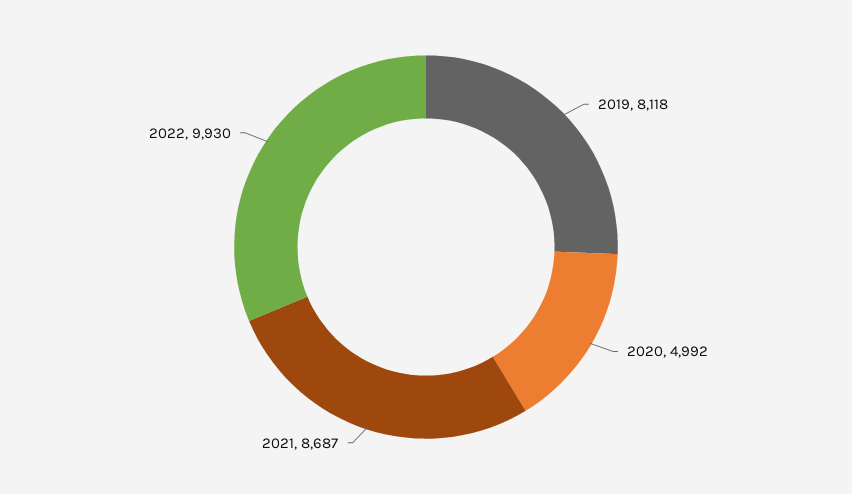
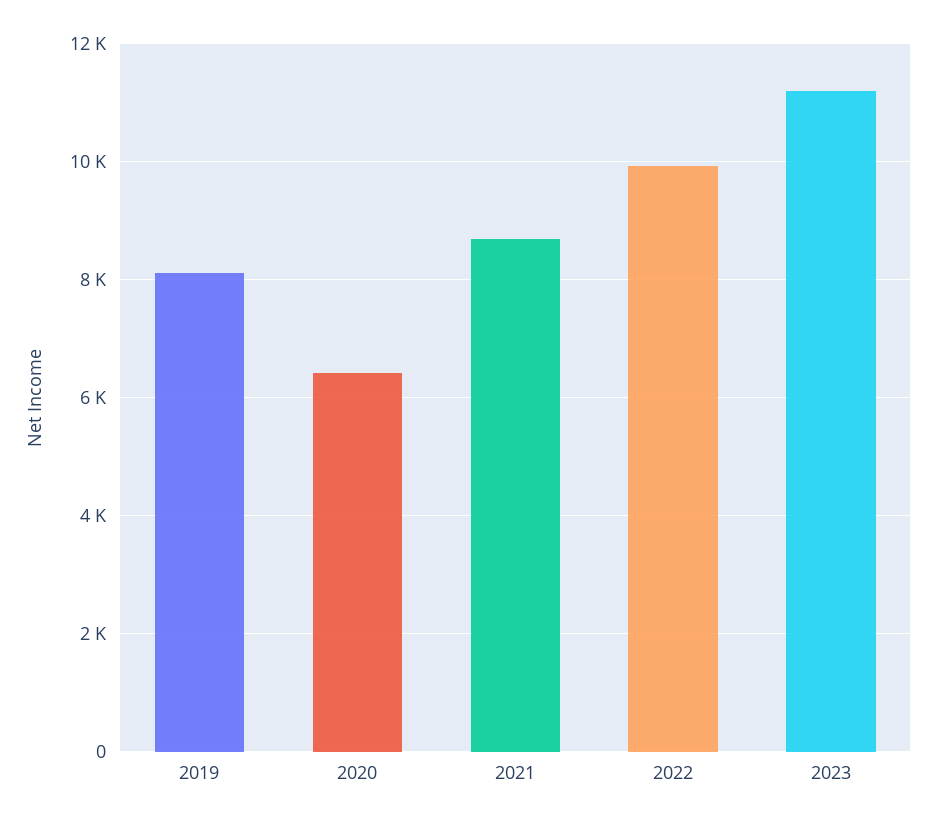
2020: 4992 -> 6400
2023: none -> 11200

